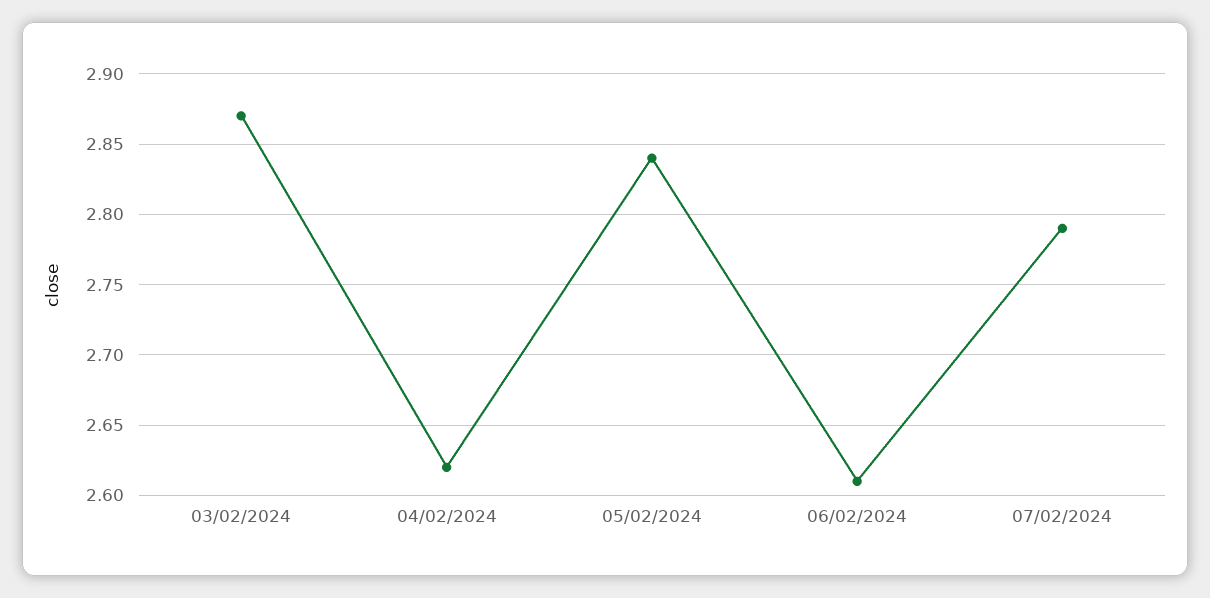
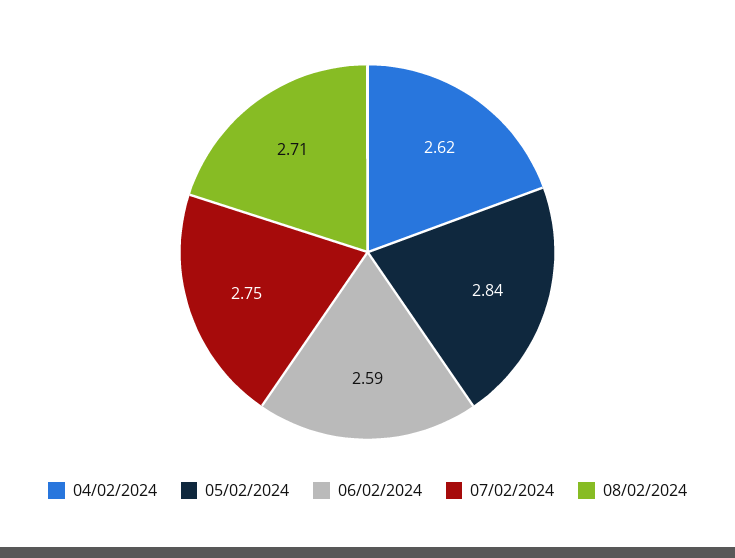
03/02/2024: 2.87 -> none
06/02/2024: 2.61 -> 2.59
07/02/2024: 2.79 -> 2.75
08/02/2024: none -> 2.71

